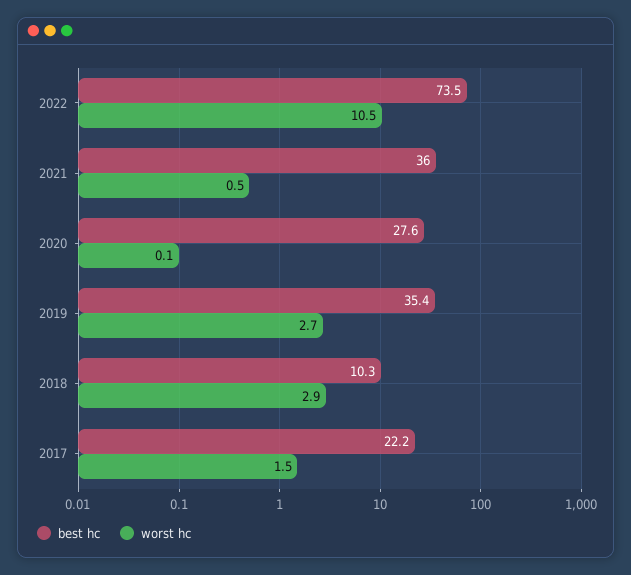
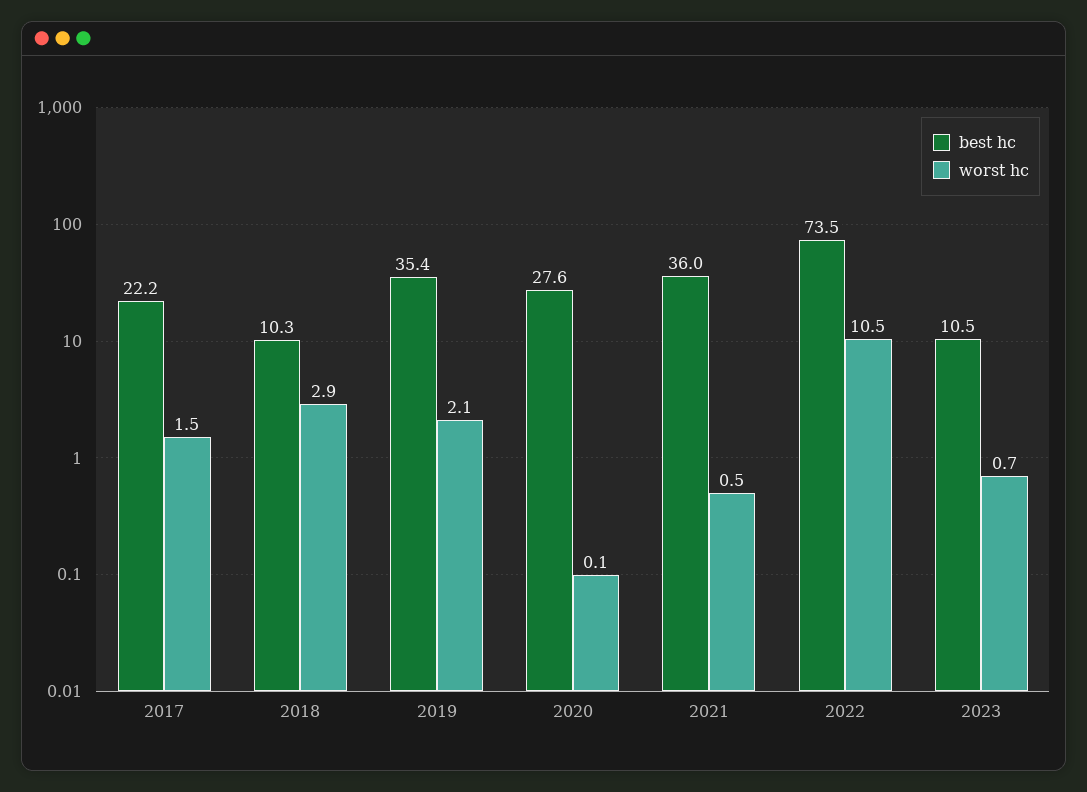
worst hc, 2019: 2.7 -> 2.1
best hc, 2023: none -> 10.5
worst hc, 2023: none -> 0.7

